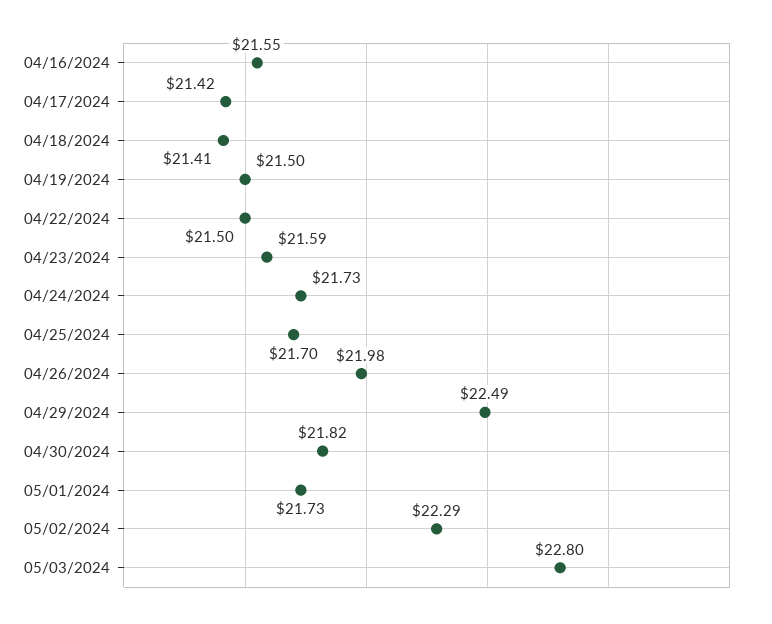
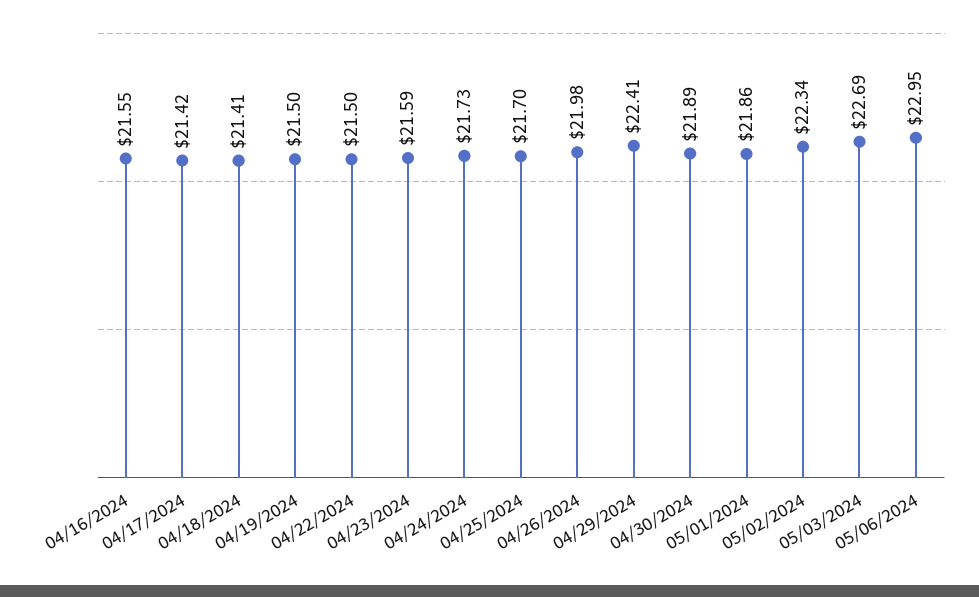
04/29/2024: 22.49 -> 22.41
04/30/2024: 21.82 -> 21.89
05/01/2024: 21.73 -> 21.86
05/02/2024: 22.29 -> 22.34
05/03/2024: 22.8 -> 22.69
05/06/2024: none -> 22.95

